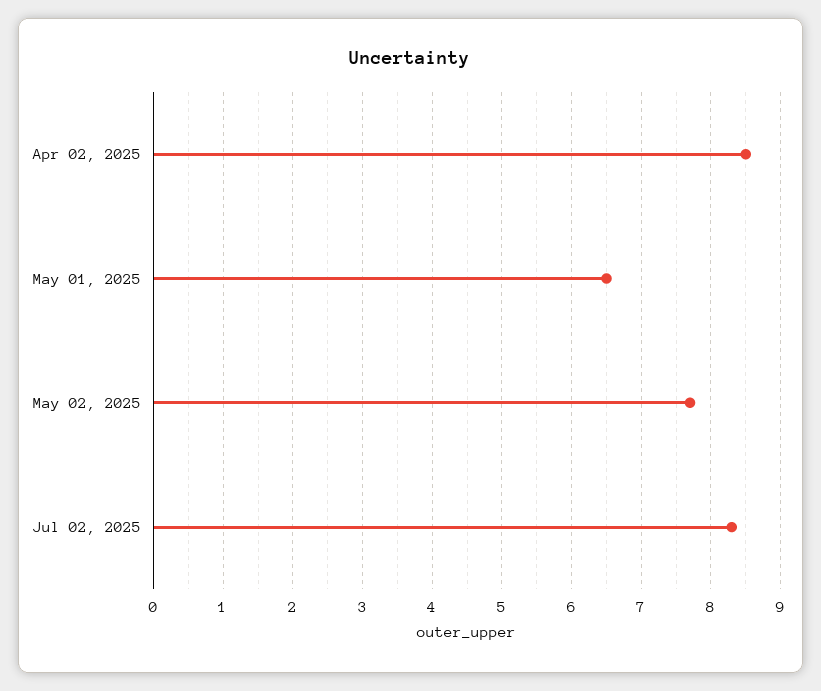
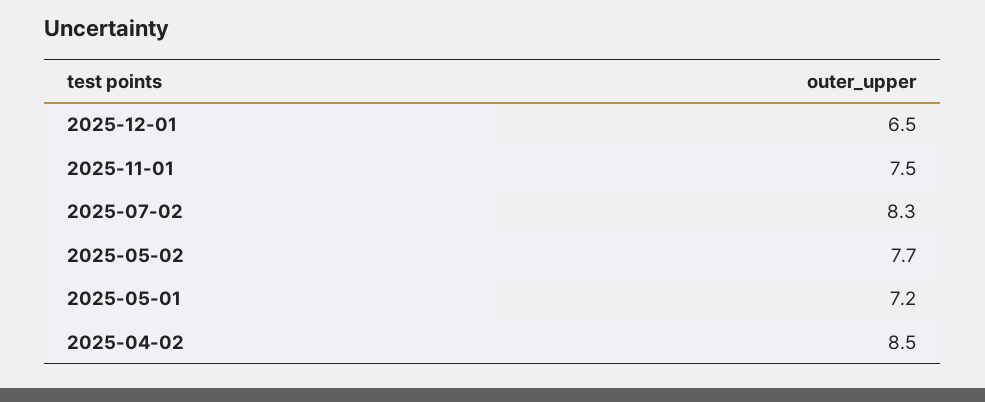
May 01, 2025: 6.5 -> 7.2
2025-12-01: none -> 6.5
2025-11-01: none -> 7.5

